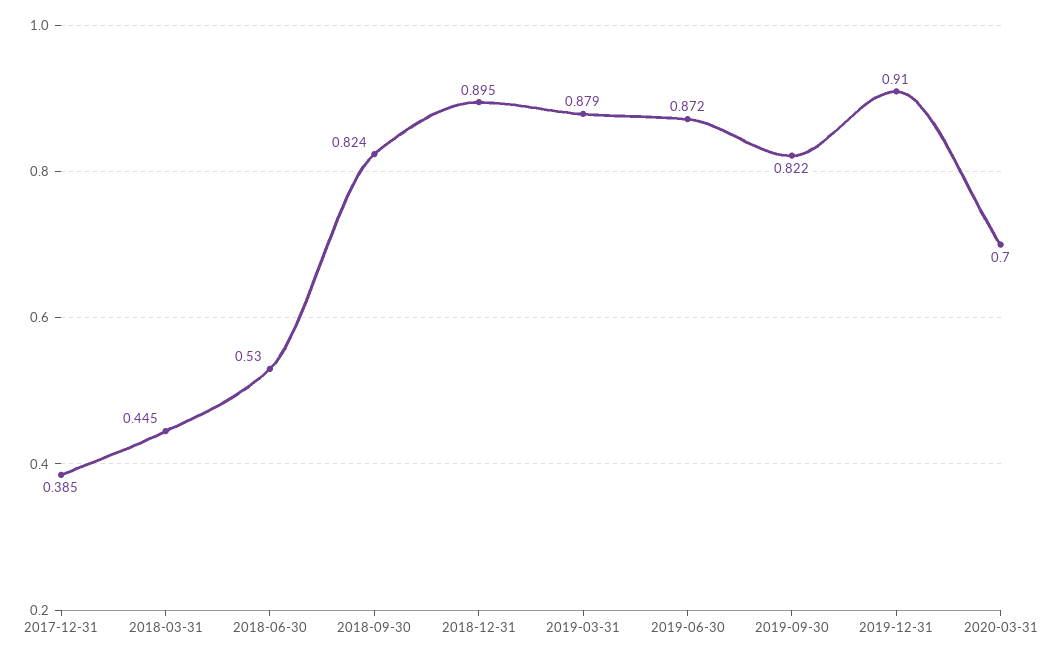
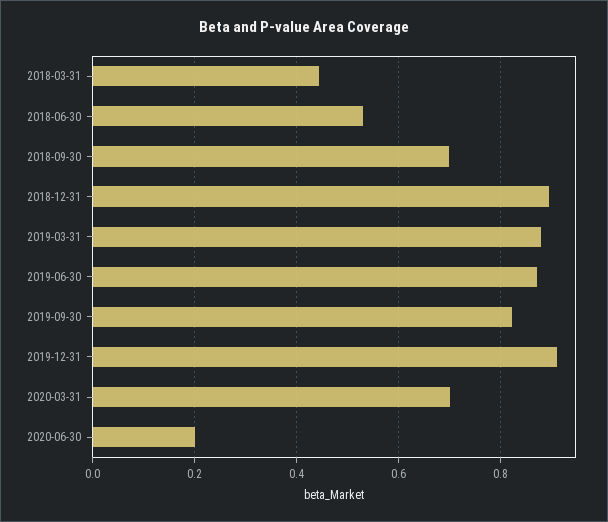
2017-12-31: 0.385 -> none
2018-09-30: 0.824 -> 0.7
2020-06-30: none -> 0.2

